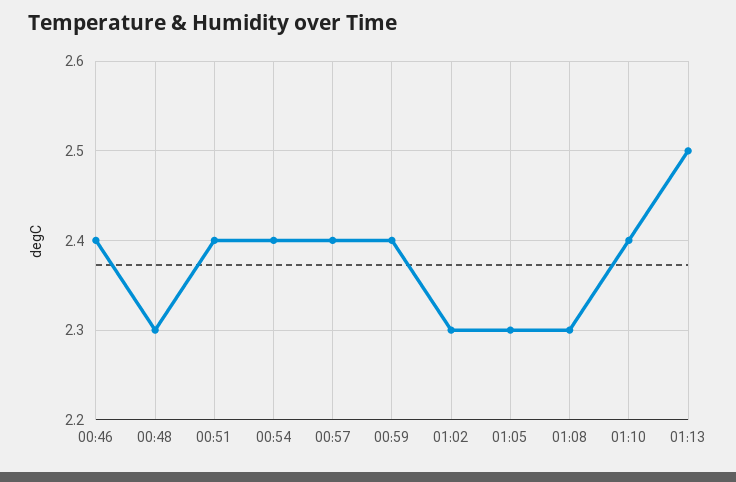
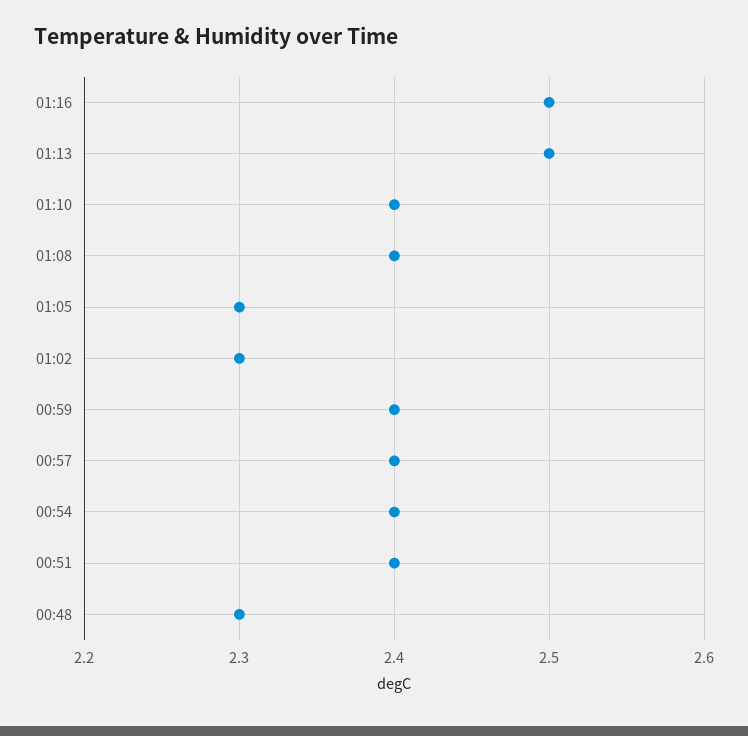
00:46: 2.4 -> none
01:08: 2.3 -> 2.4
01:16: none -> 2.5

